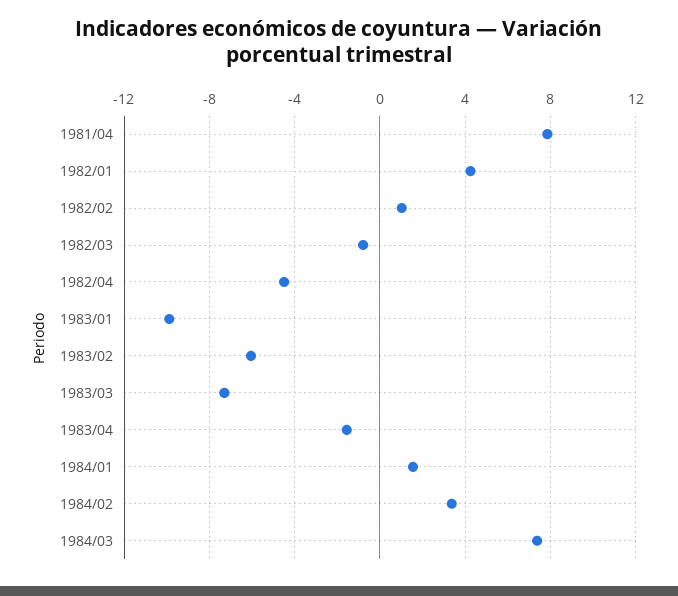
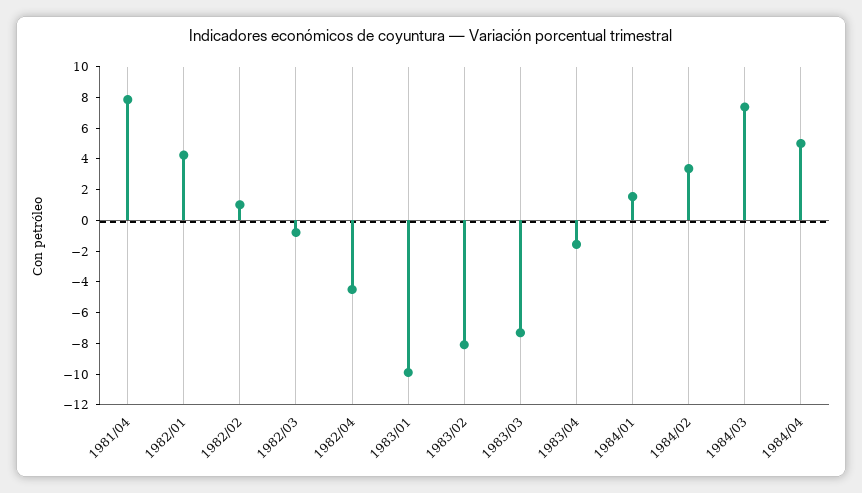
1983/02: -6 -> -8
1984/04: none -> 5

